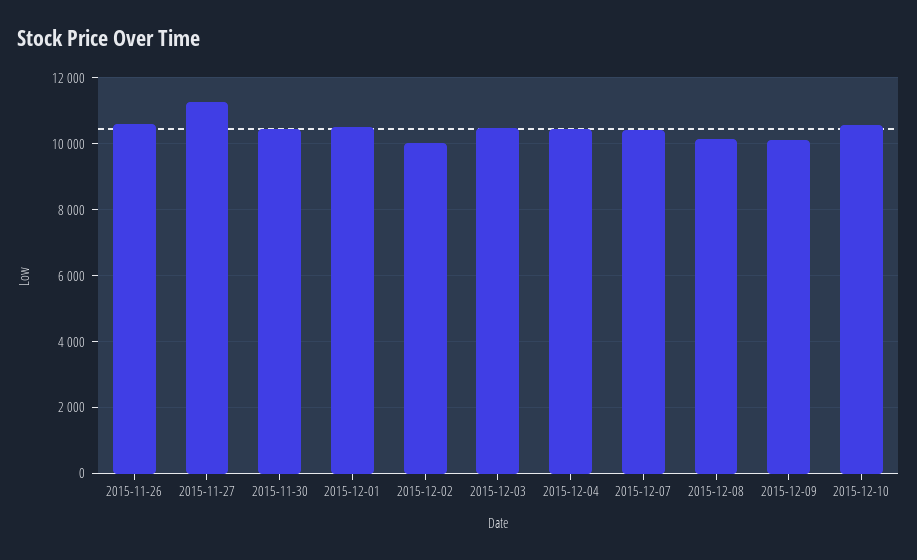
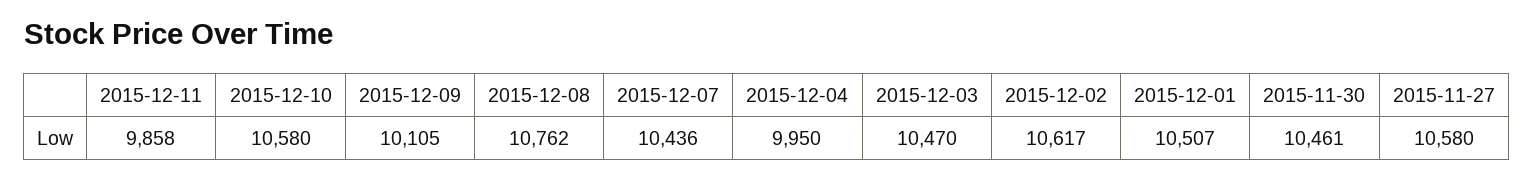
2015-11-26: 10600 -> none
2015-11-27: 11200 -> 10580
2015-12-02: 10000 -> 10617
2015-12-04: 10400 -> 9950
2015-12-08: 10200 -> 10762
2015-12-11: none -> 9858

